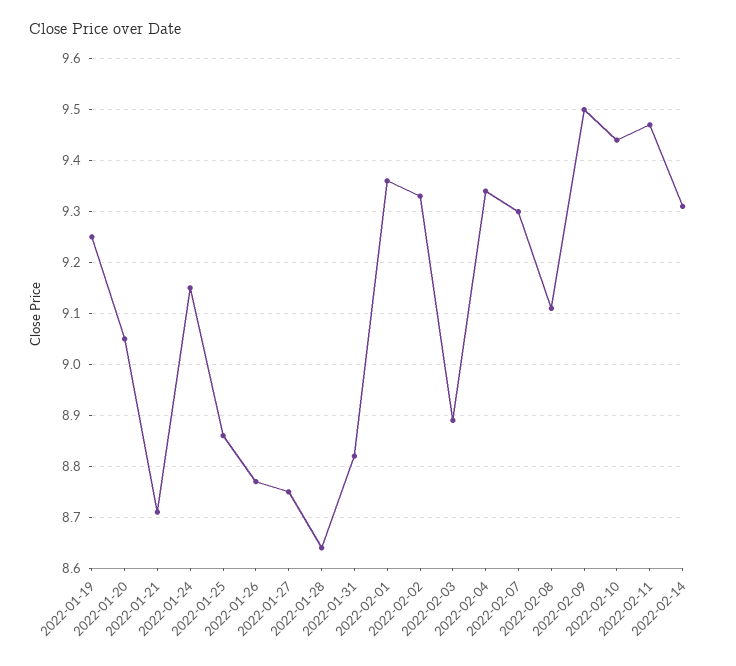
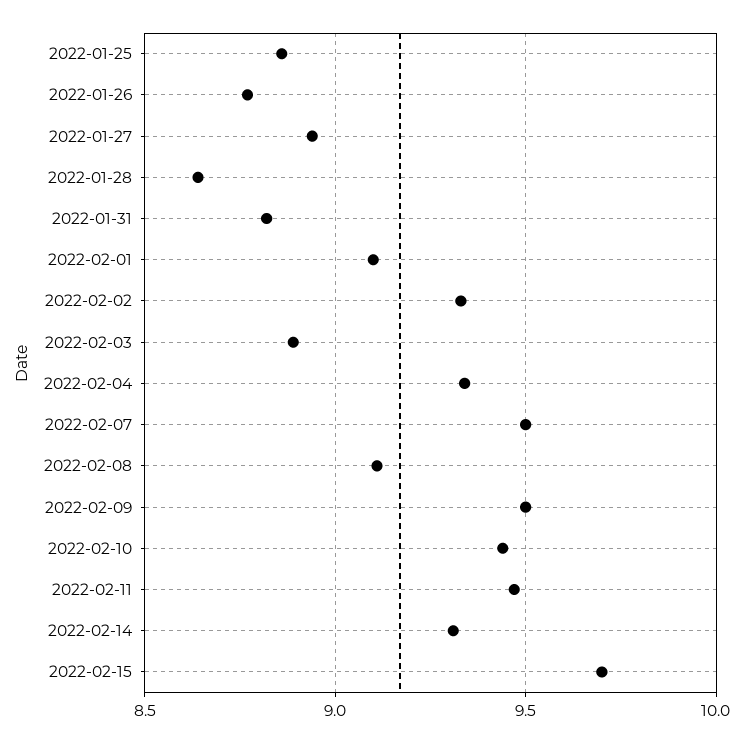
2022-01-19: 9.25 -> none
2022-01-20: 9.05 -> none
2022-01-21: 8.7 -> none
2022-01-24: 9.15 -> none
2022-01-27: 8.75 -> 8.95
2022-02-01: 9.35 -> 9.1
2022-02-07: 9.3 -> 9.5
2022-02-15: none -> 9.7

